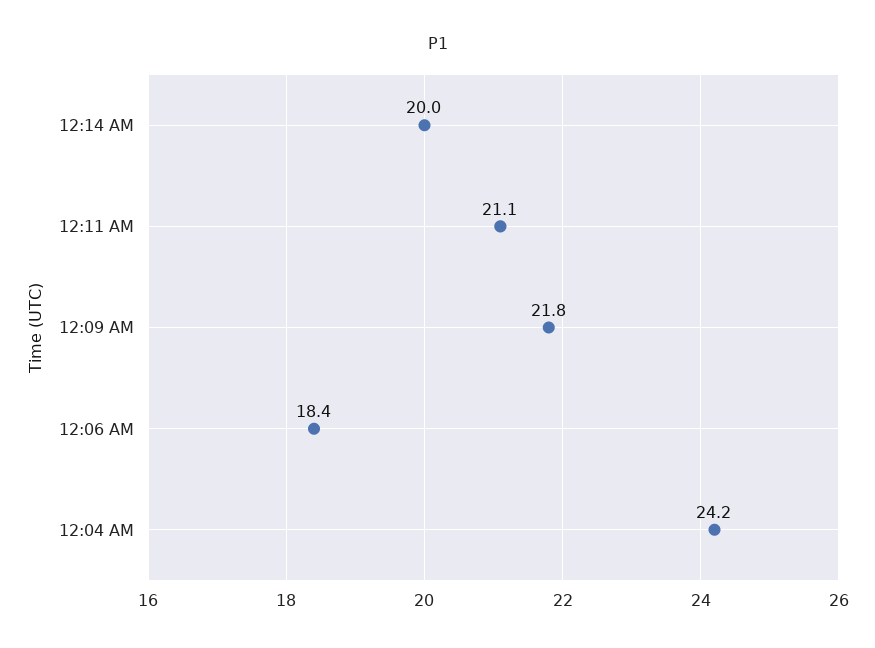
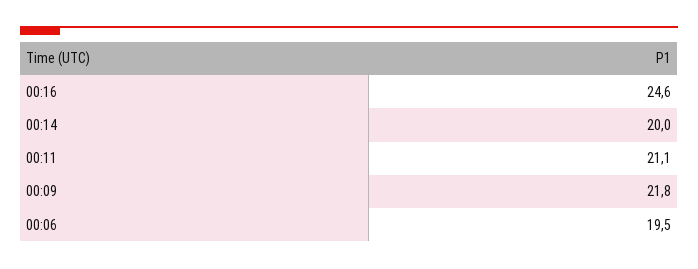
12:06 AM: 18.4 -> 19.5
12:04 AM: 24.2 -> none
00:16: none -> 24.6

